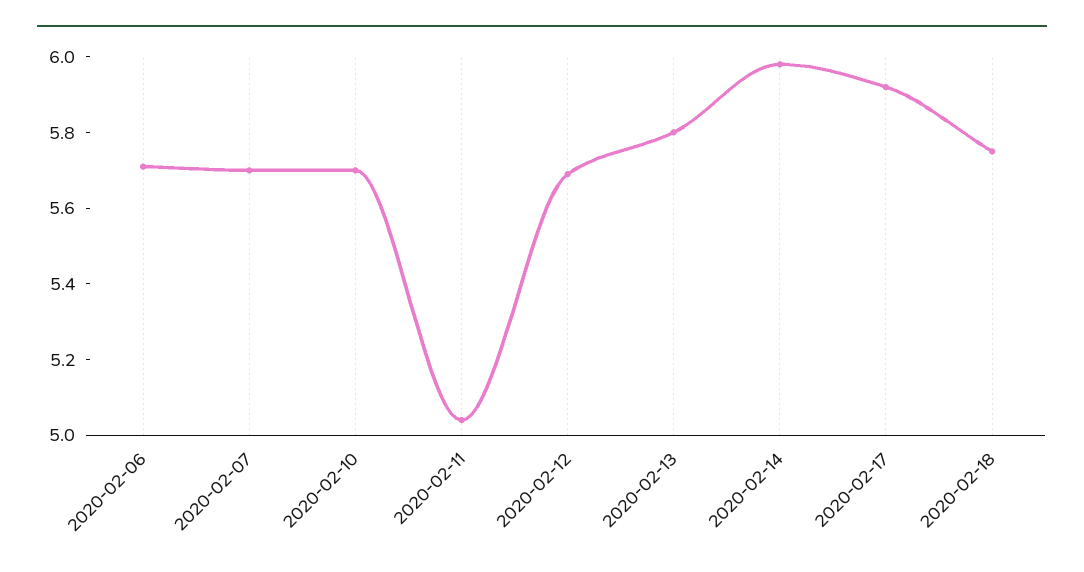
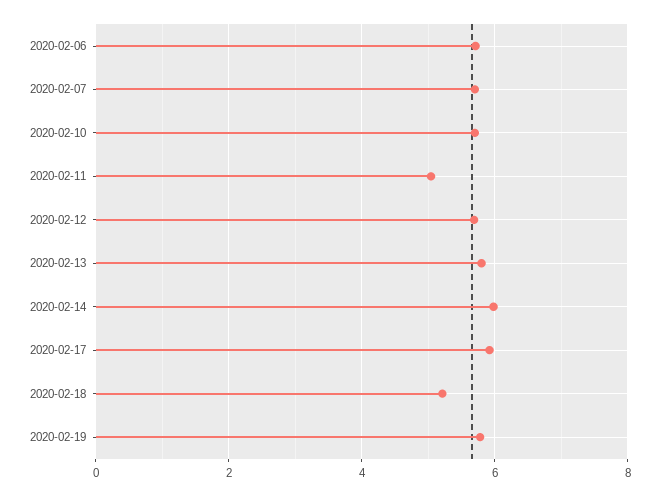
2020-02-18: 5.75 -> 5.2
2020-02-19: none -> 5.8

